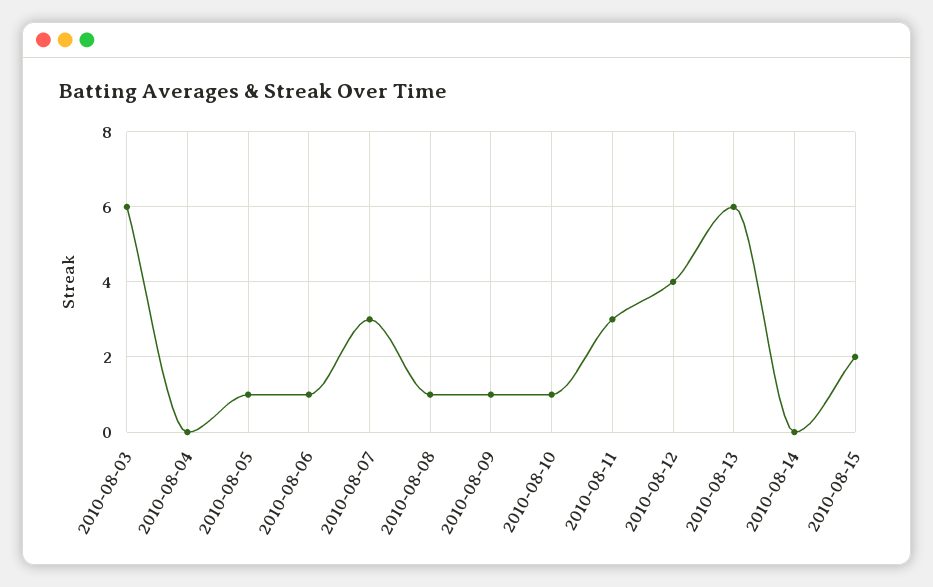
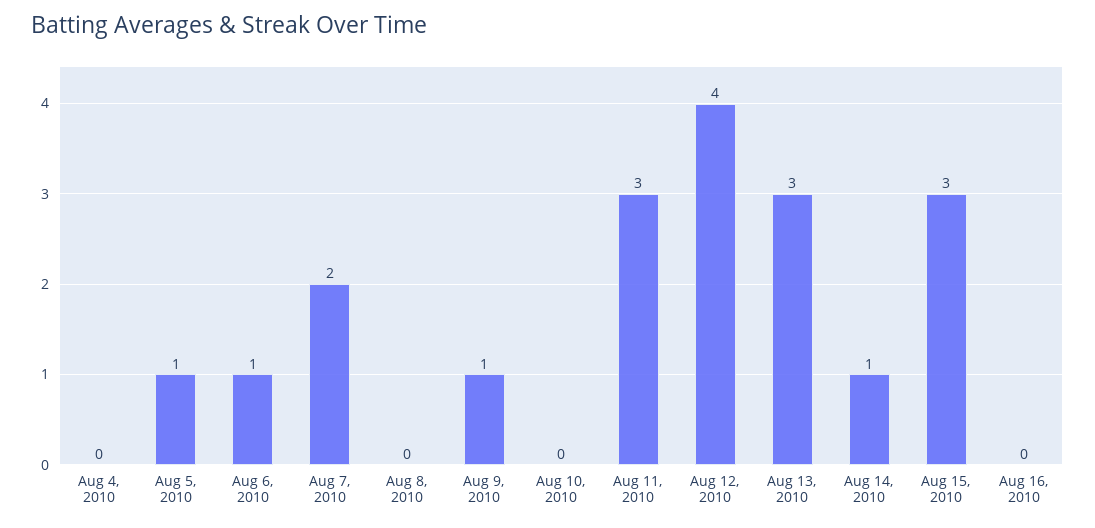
2010-08-03: 6 -> none
2010-08-07: 3 -> 2
2010-08-08: 1 -> 0
2010-08-10: 1 -> 0
2010-08-13: 6 -> 3
2010-08-14: 0 -> 1
2010-08-15: 2 -> 3
Aug 16, 2010: none -> 0

